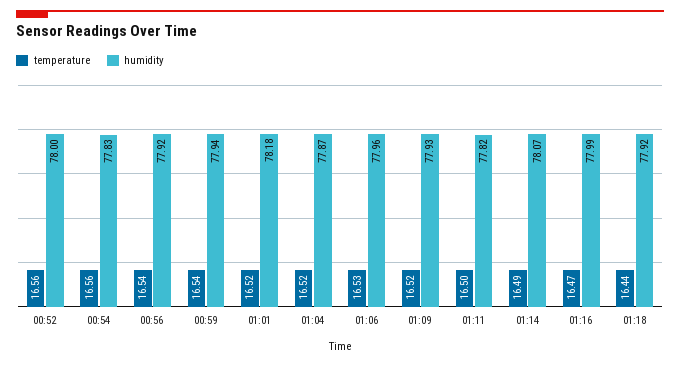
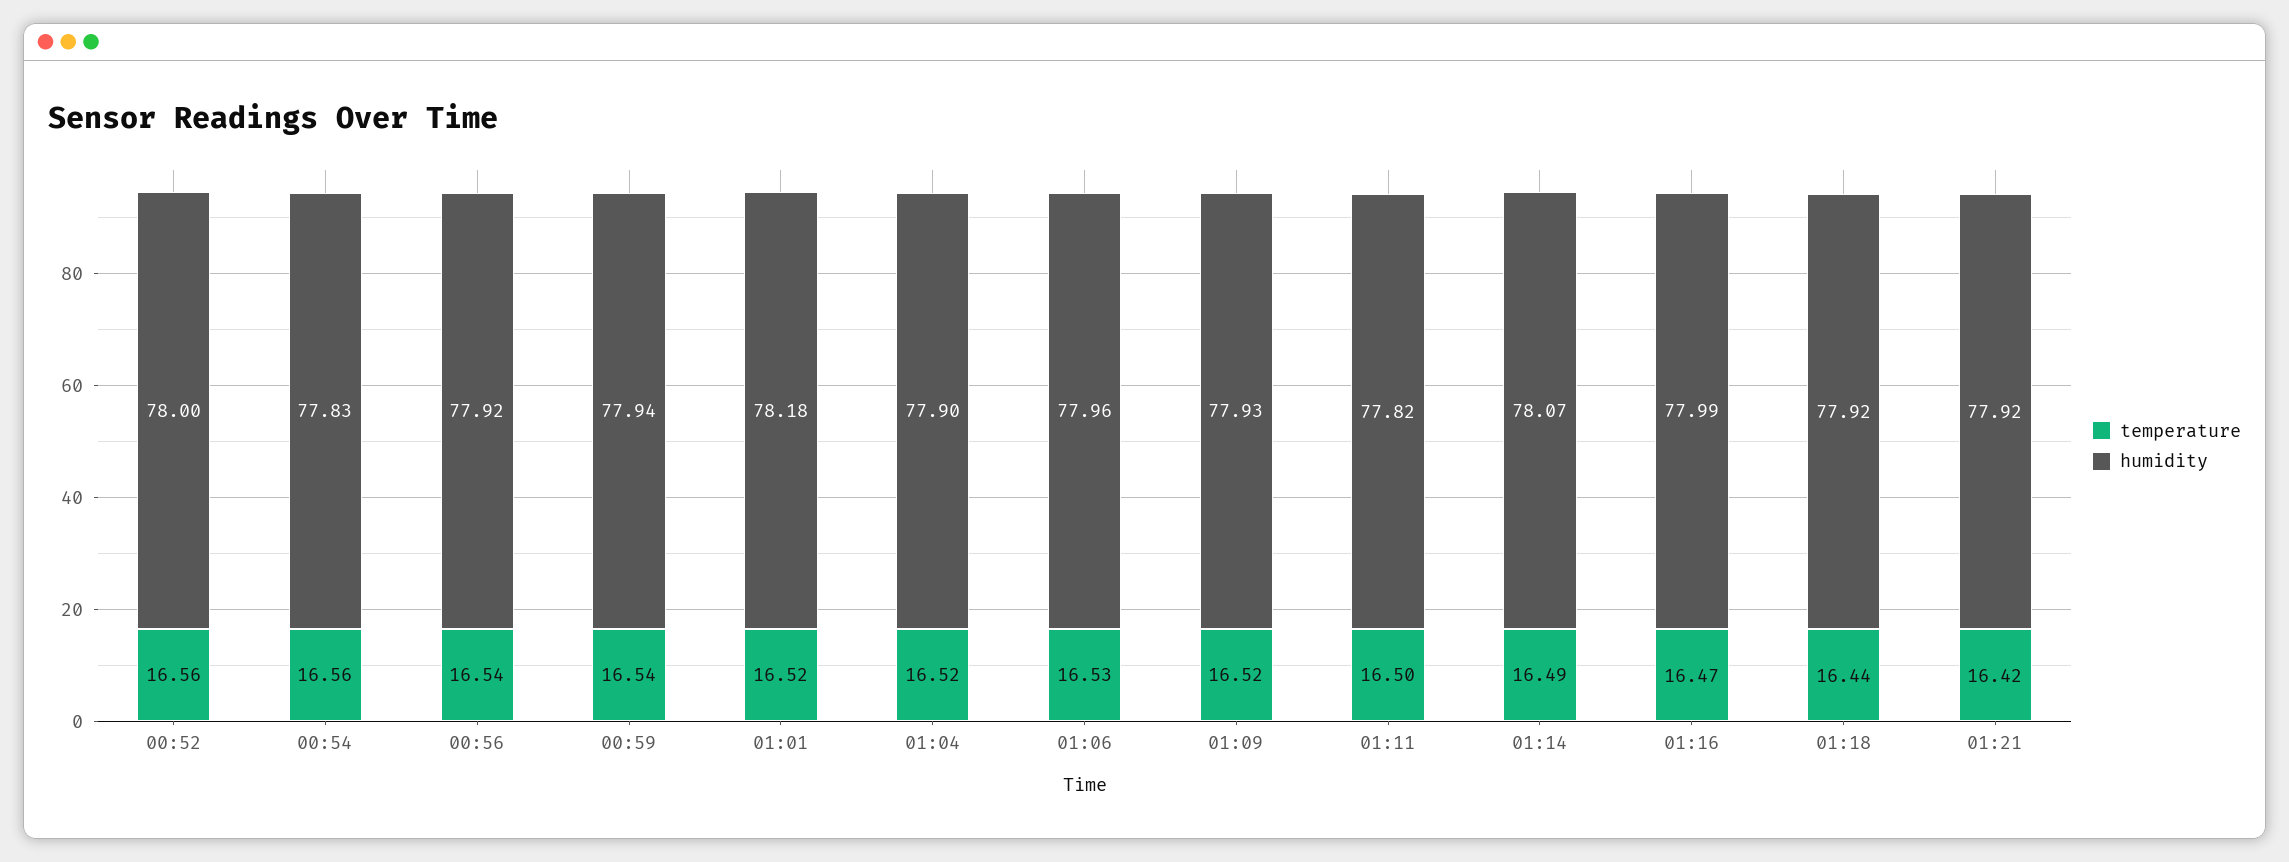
humidity, 01:04: 77.87 -> 77.9
temperature, 01:21: none -> 16.42
humidity, 01:21: none -> 77.92

